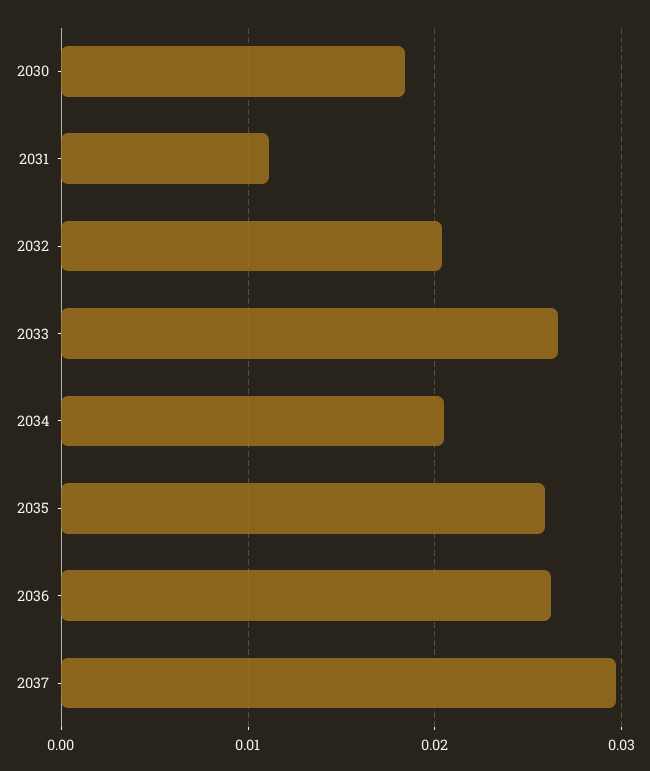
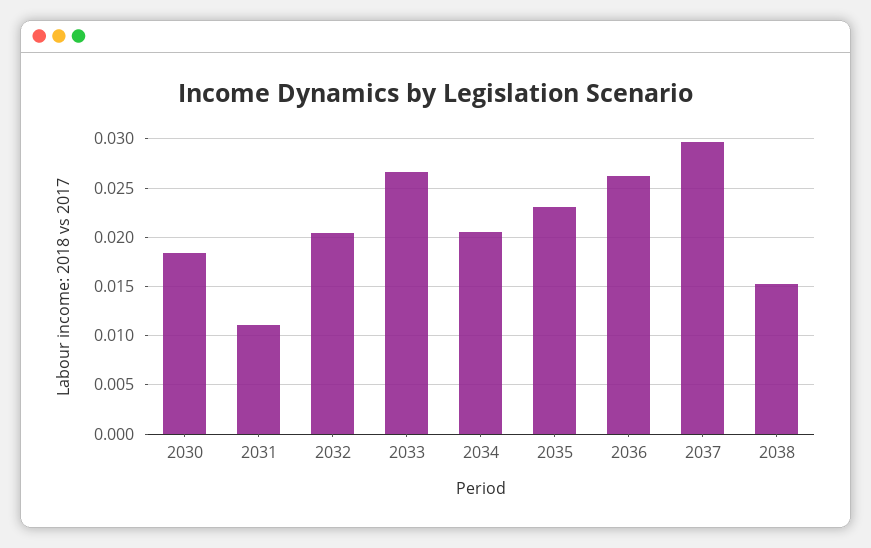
2035: 0.026 -> 0.023
2038: none -> 0.015

